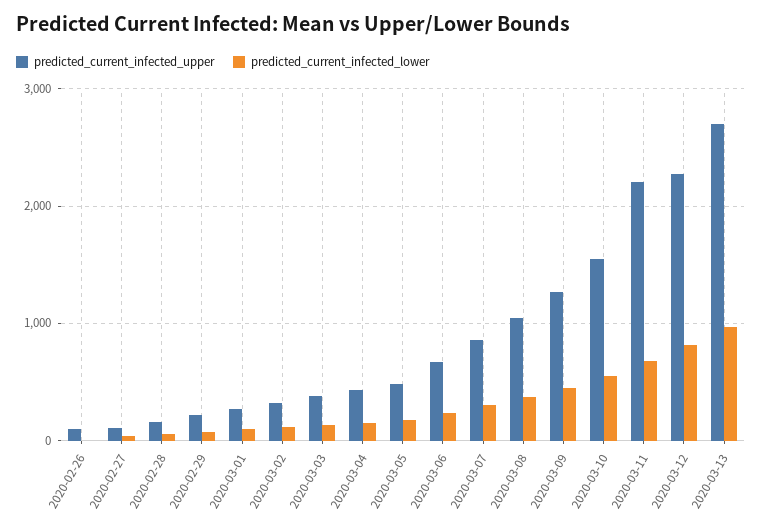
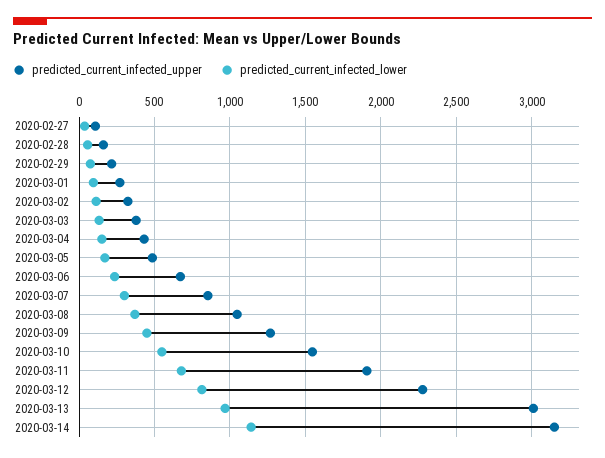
predicted_current_infected_upper, 2020-02-26: 100 -> none
predicted_current_infected_lower, 2020-02-26: 0 -> none
predicted_current_infected_upper, 2020-03-11: 2200 -> 1900
predicted_current_infected_upper, 2020-03-13: 2700 -> 3000
predicted_current_infected_upper, 2020-03-14: none -> 3150
predicted_current_infected_lower, 2020-03-14: none -> 1150

